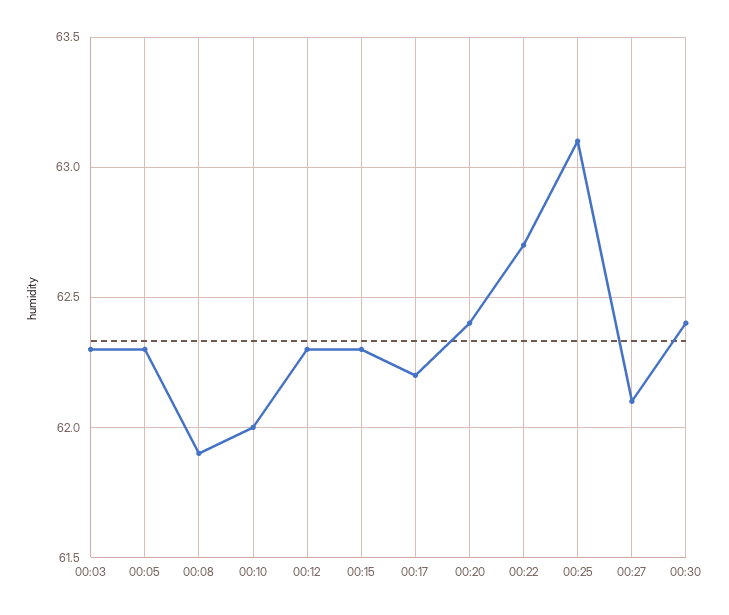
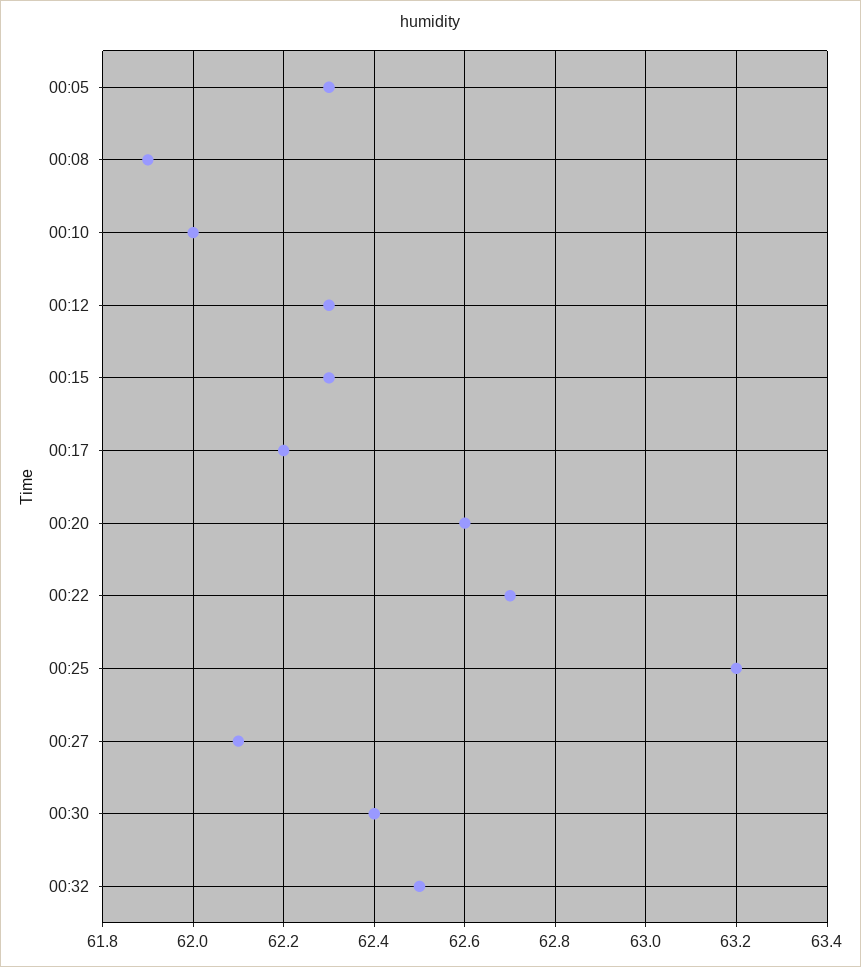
00:03: 62.3 -> none
00:20: 62.4 -> 62.6
00:25: 63.1 -> 63.2
00:32: none -> 62.5

